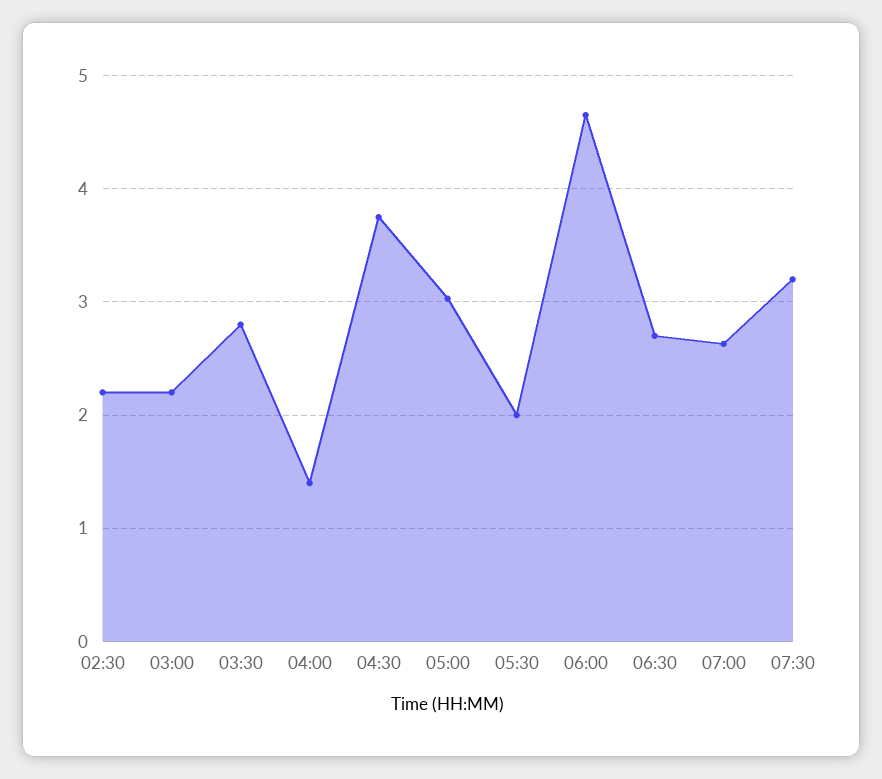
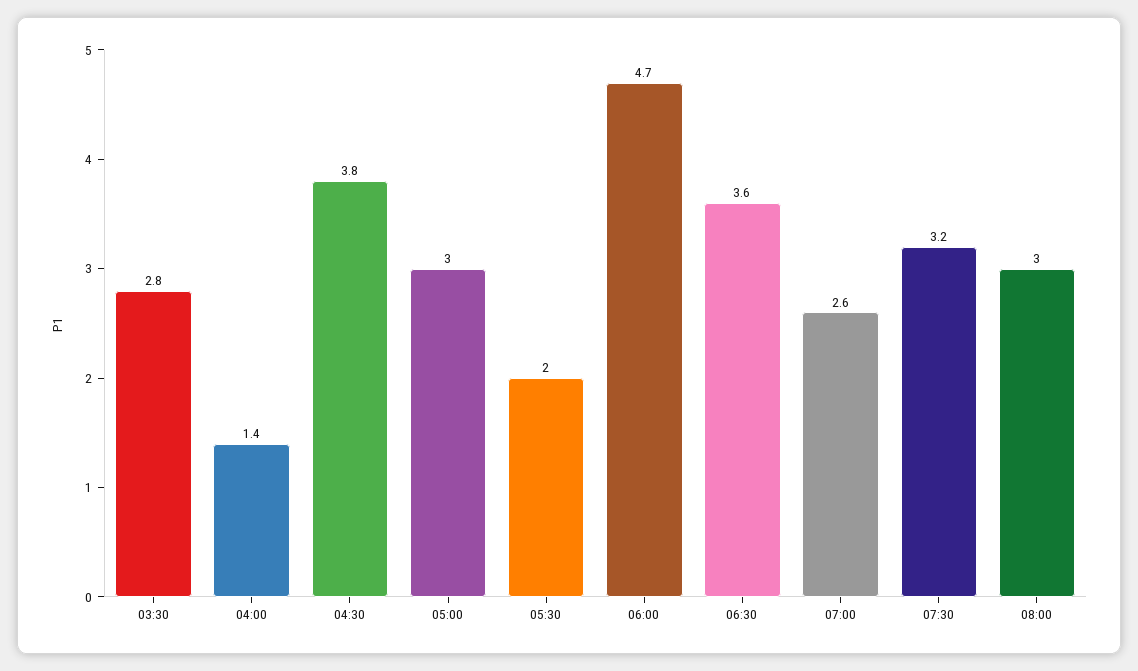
02:30: 2.2 -> none
03:00: 2.2 -> none
06:30: 2.7 -> 3.6
08:00: none -> 3

